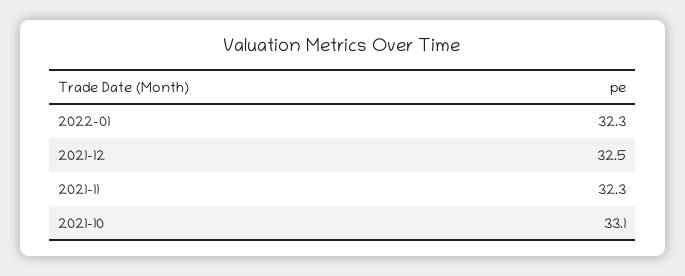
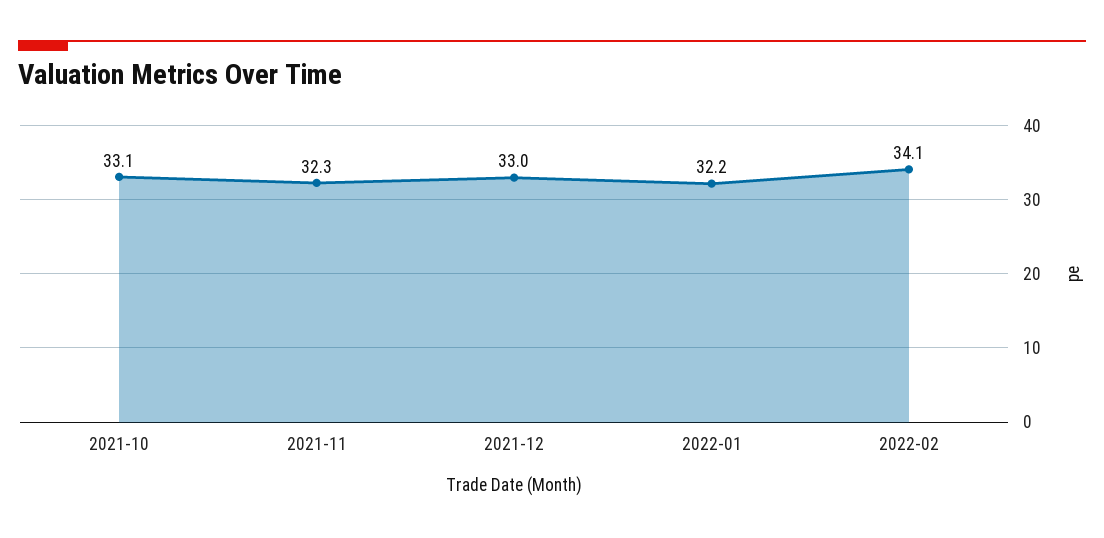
2022-01: 32.3 -> 32.2
2021-12: 32.5 -> 33
2022-02: none -> 34.1

